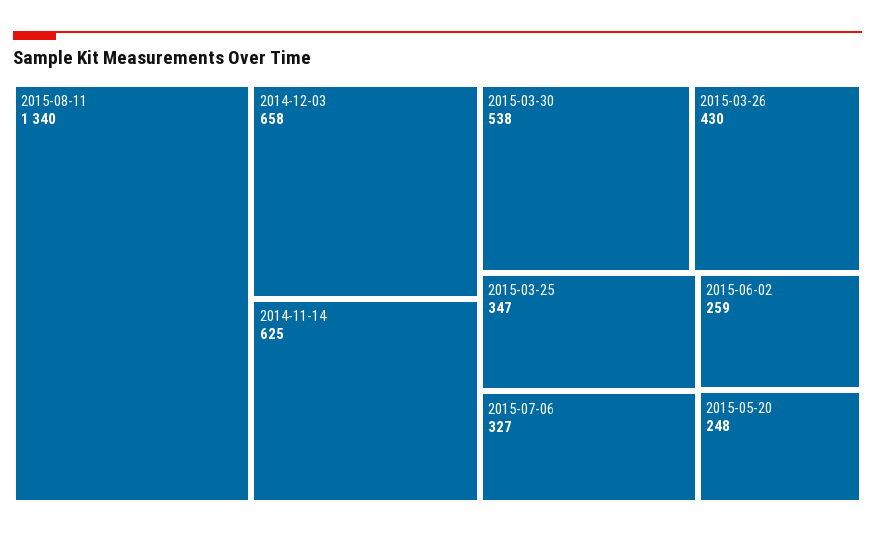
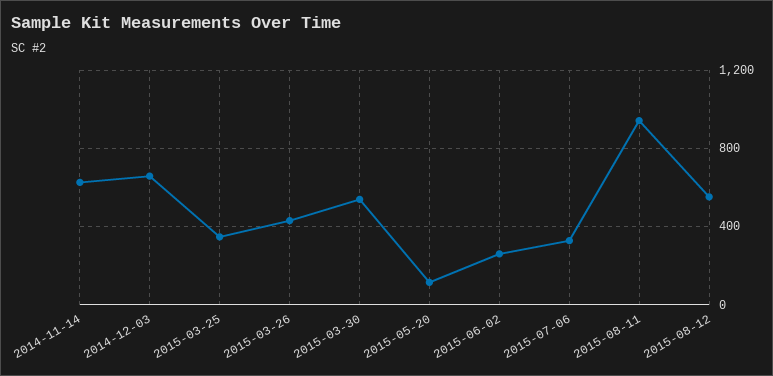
2015-08-11: 1340 -> 950
2015-05-20: 248 -> 100
2015-08-12: none -> 550

